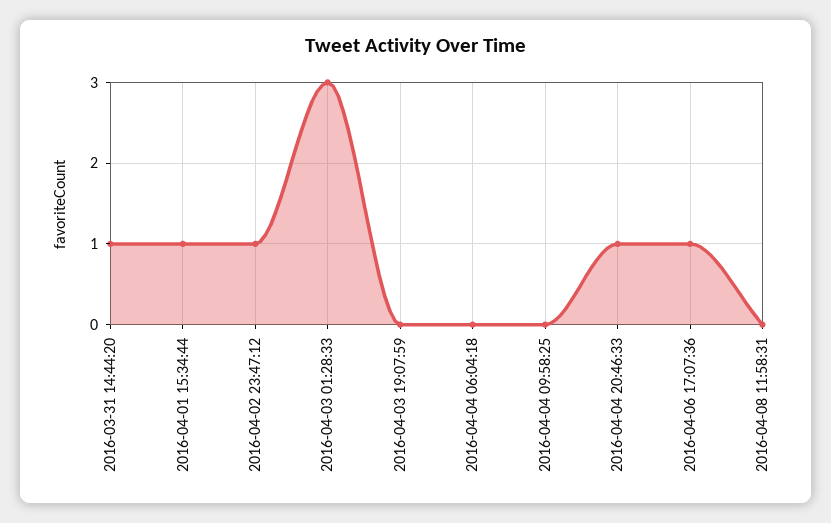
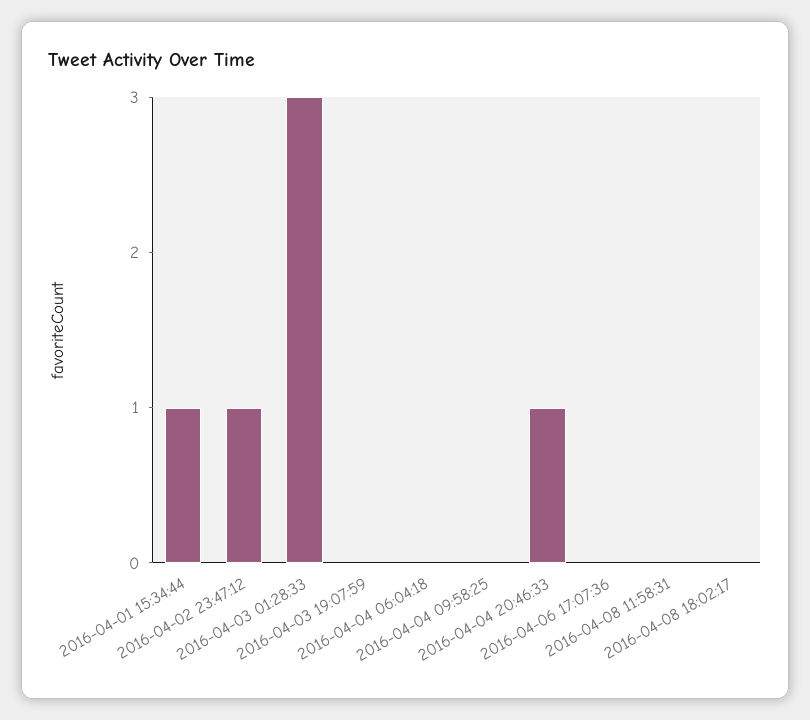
2016-03-31 14:44:20: 1 -> none
2016-04-06 17:07:36: 1 -> 0
2016-04-08 18:02:17: none -> 0

